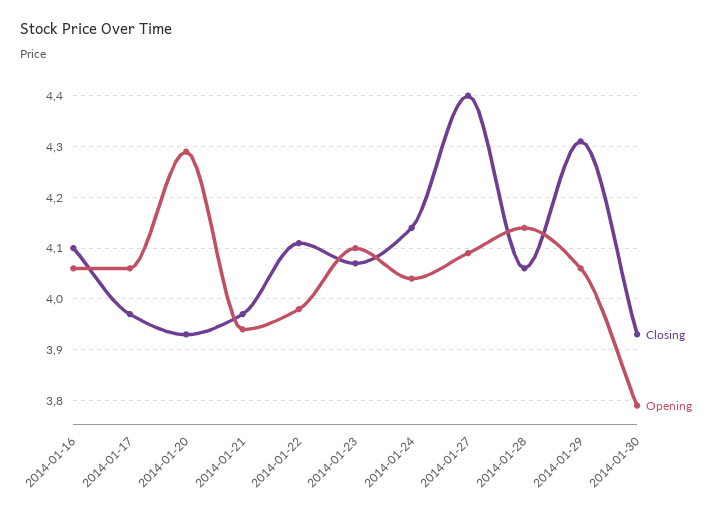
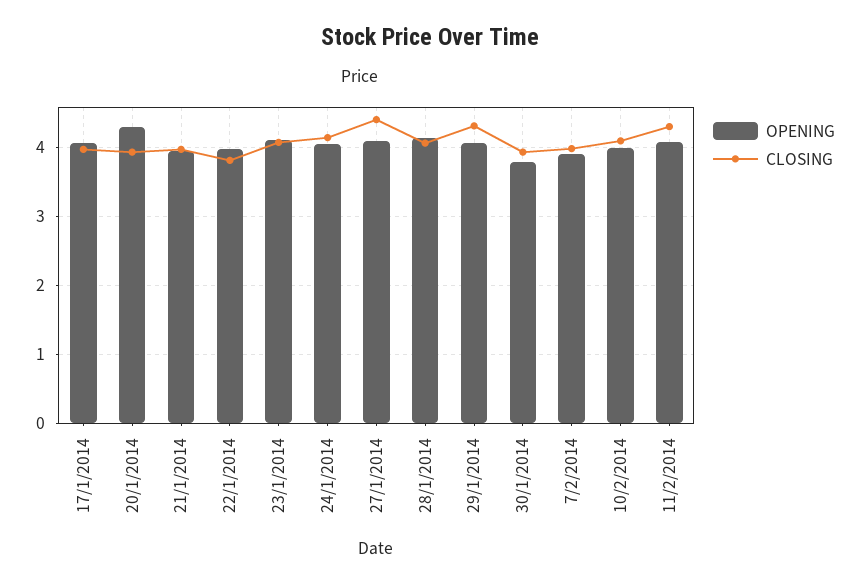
Closing, 2014-01-16: 4.1 -> none
Opening, 2014-01-16: 4.05 -> none
Closing, 2014-01-22: 4.1 -> 3.8
Opening, 7/2/2014: none -> 3.9
Closing, 7/2/2014: none -> 4
Opening, 10/2/2014: none -> 4
Closing, 10/2/2014: none -> 4.1
Opening, 11/2/2014: none -> 4.1
Closing, 11/2/2014: none -> 4.3

